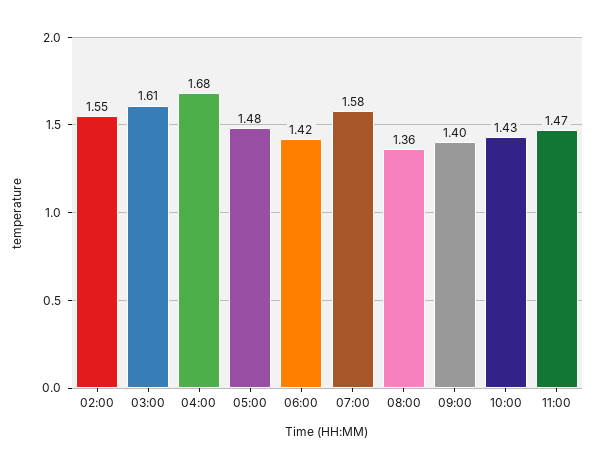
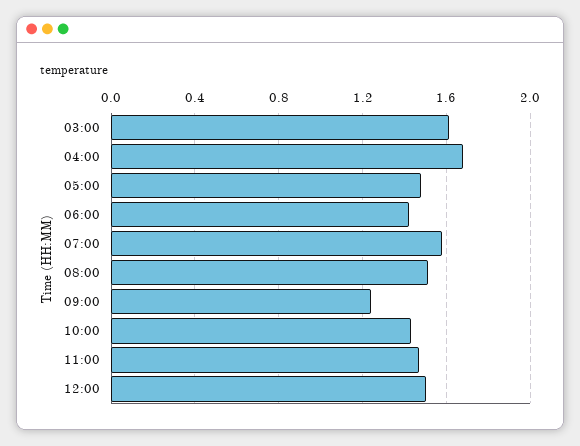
02:00: 1.55 -> none
08:00: 1.36 -> 1.5
09:00: 1.4 -> 1.25
12:00: none -> 1.5

